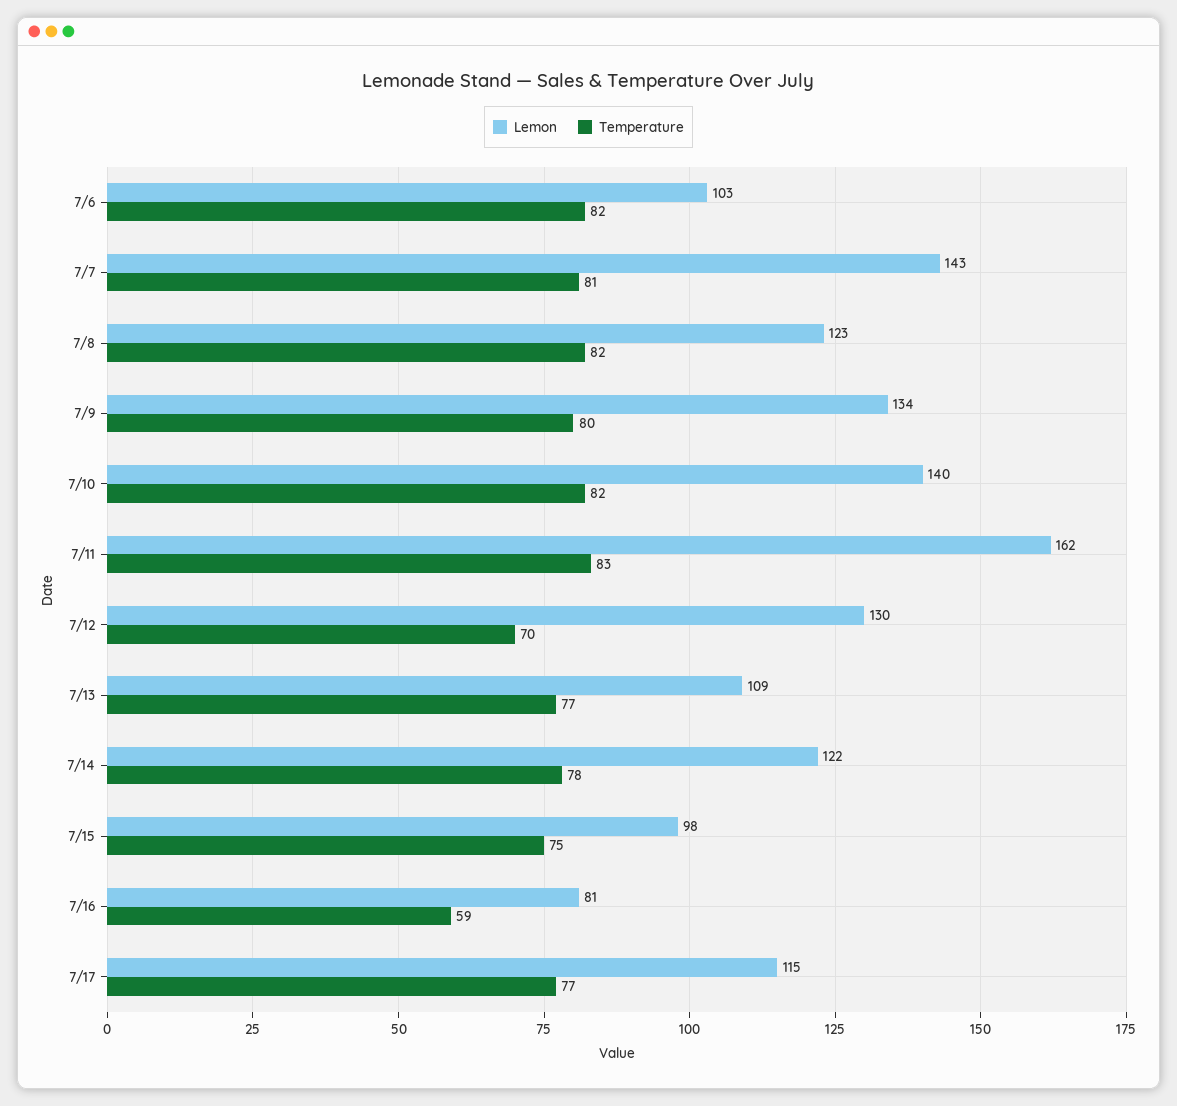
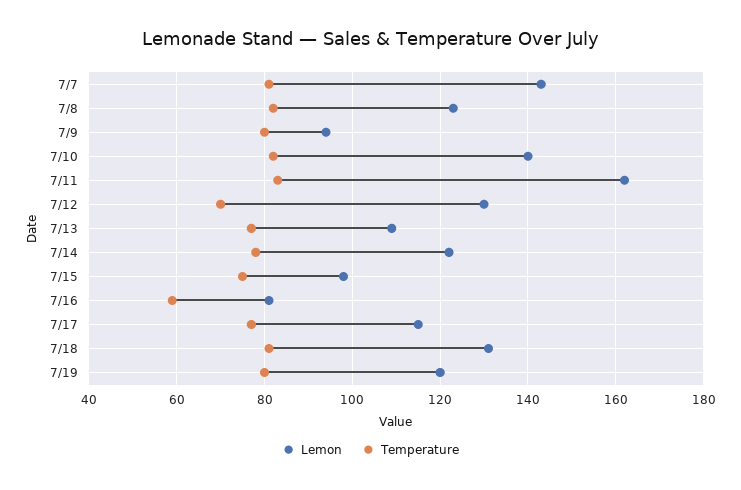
Lemon, 7/6: 103 -> none
Temperature, 7/6: 82 -> none
Lemon, 7/9: 134 -> 95
Lemon, 7/18: none -> 130
Temperature, 7/18: none -> 80
Lemon, 7/19: none -> 120
Temperature, 7/19: none -> 80

